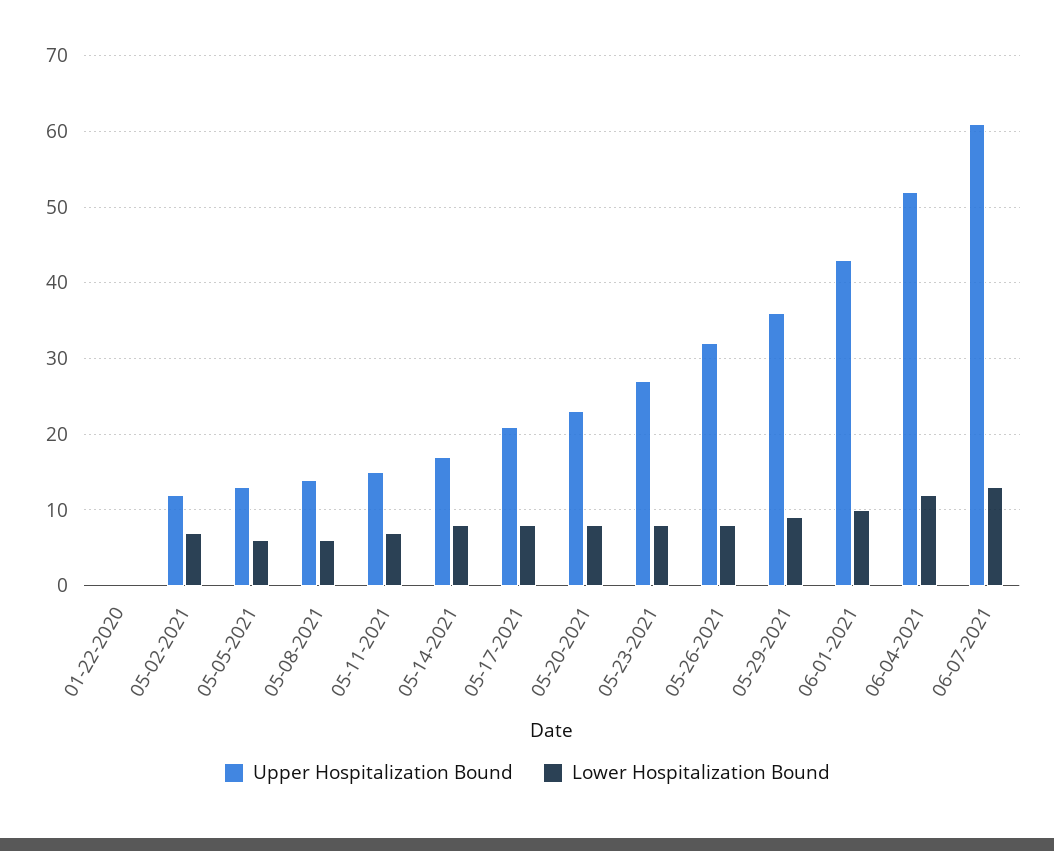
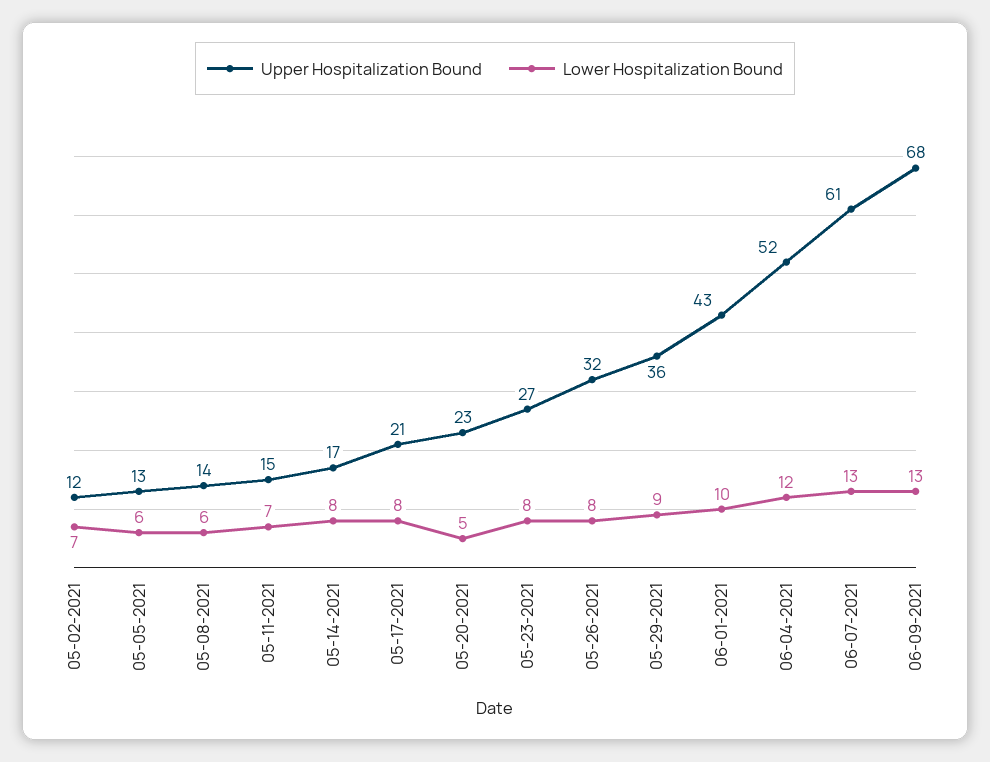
Upper Hospitalization Bound, 01-22-2020: 0 -> none
Lower Hospitalization Bound, 01-22-2020: 0 -> none
Lower Hospitalization Bound, 05-20-2021: 8 -> 5
Upper Hospitalization Bound, 06-09-2021: none -> 68
Lower Hospitalization Bound, 06-09-2021: none -> 13

